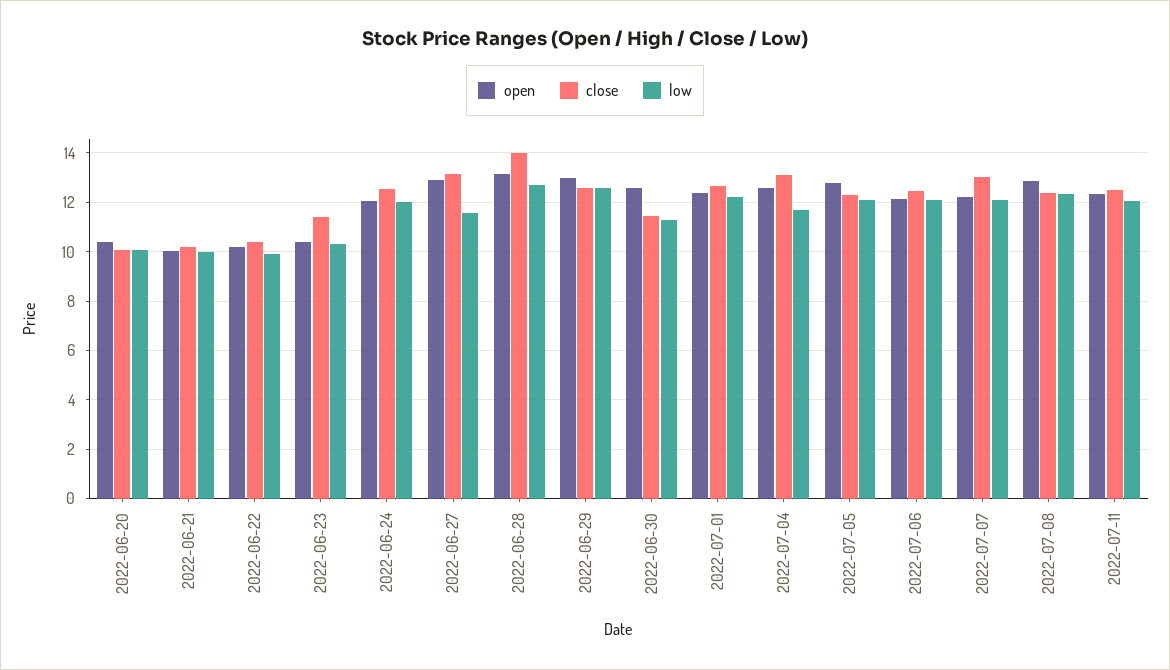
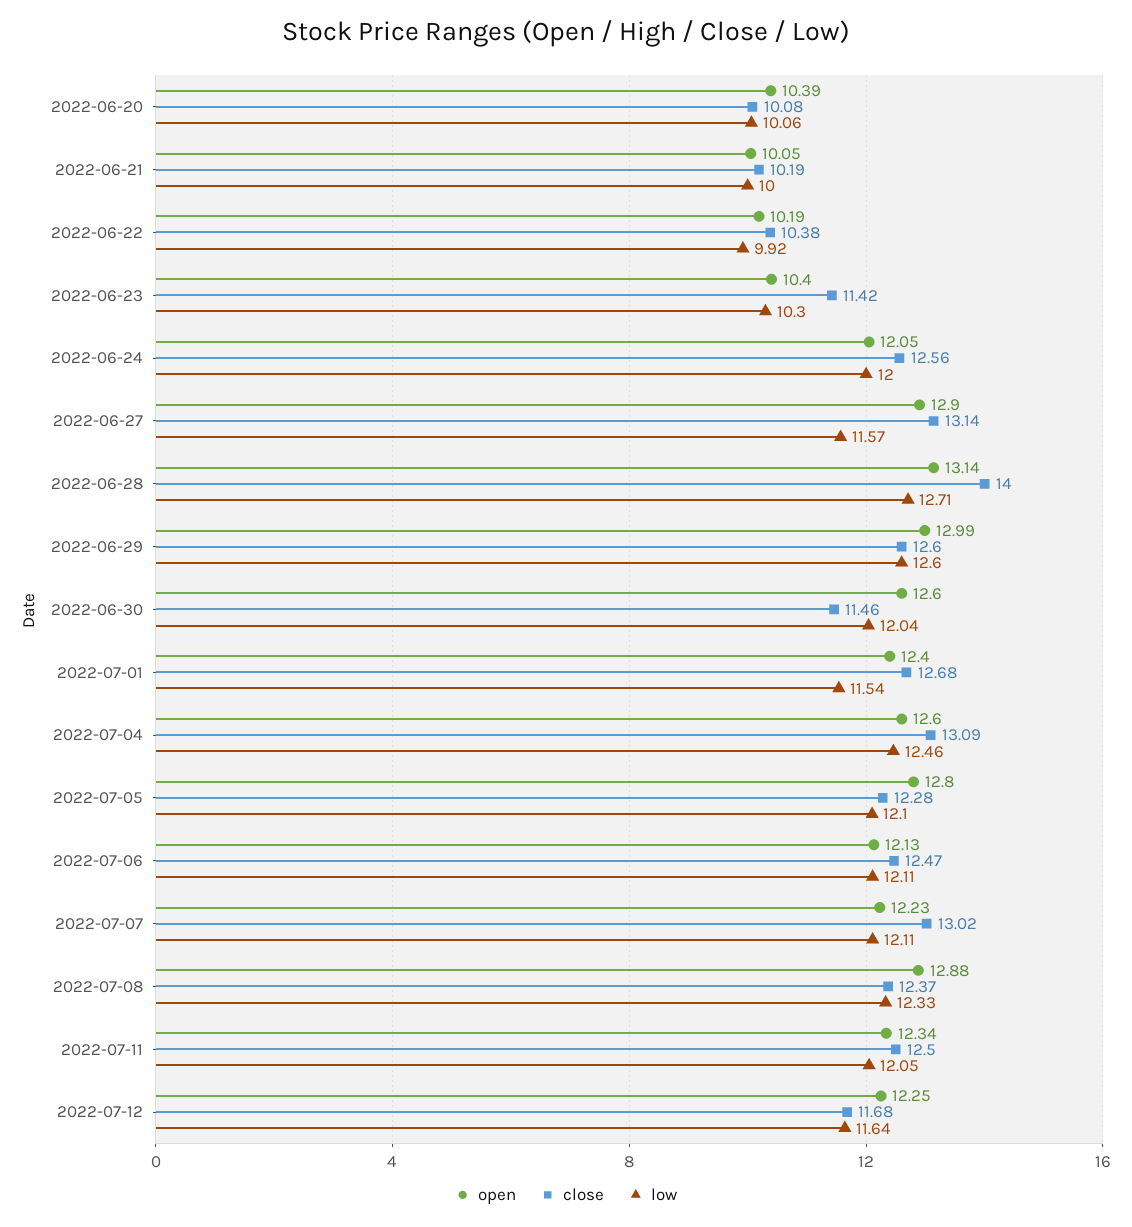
low, 2022-06-30: 11.25 -> 12.04
low, 2022-07-01: 12.25 -> 11.54
low, 2022-07-04: 11.75 -> 12.46
open, 2022-07-12: none -> 12.25
close, 2022-07-12: none -> 11.68
low, 2022-07-12: none -> 11.64

